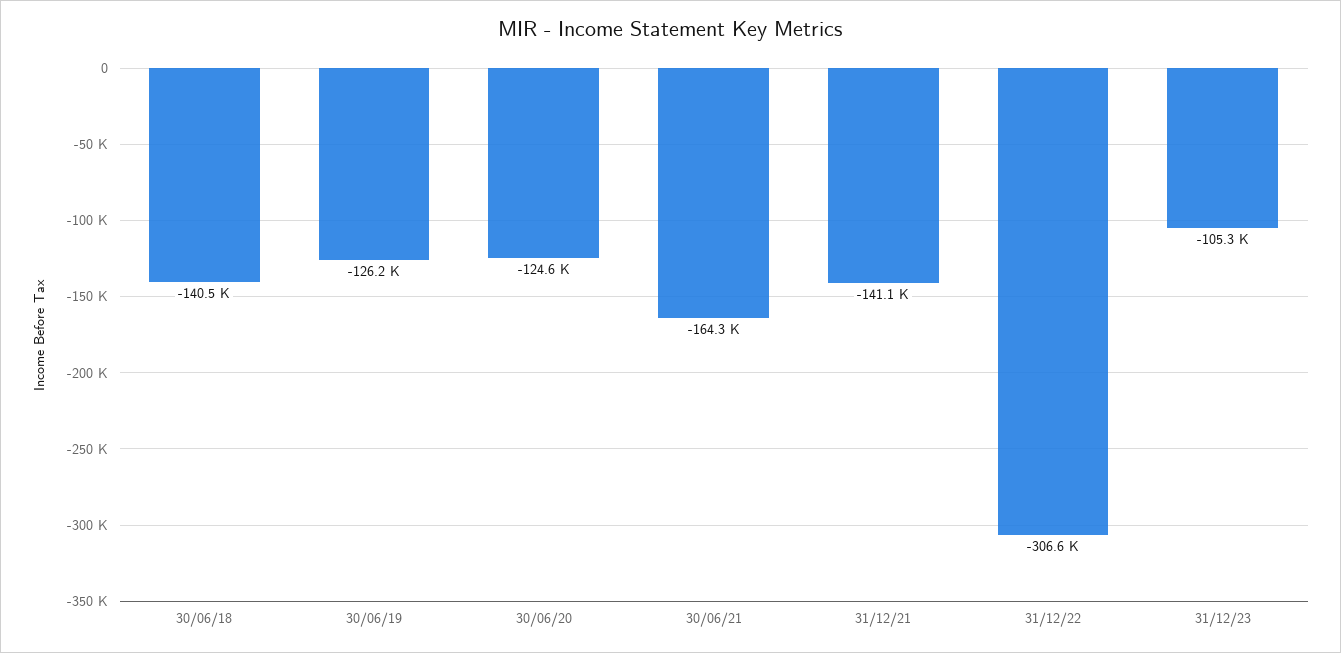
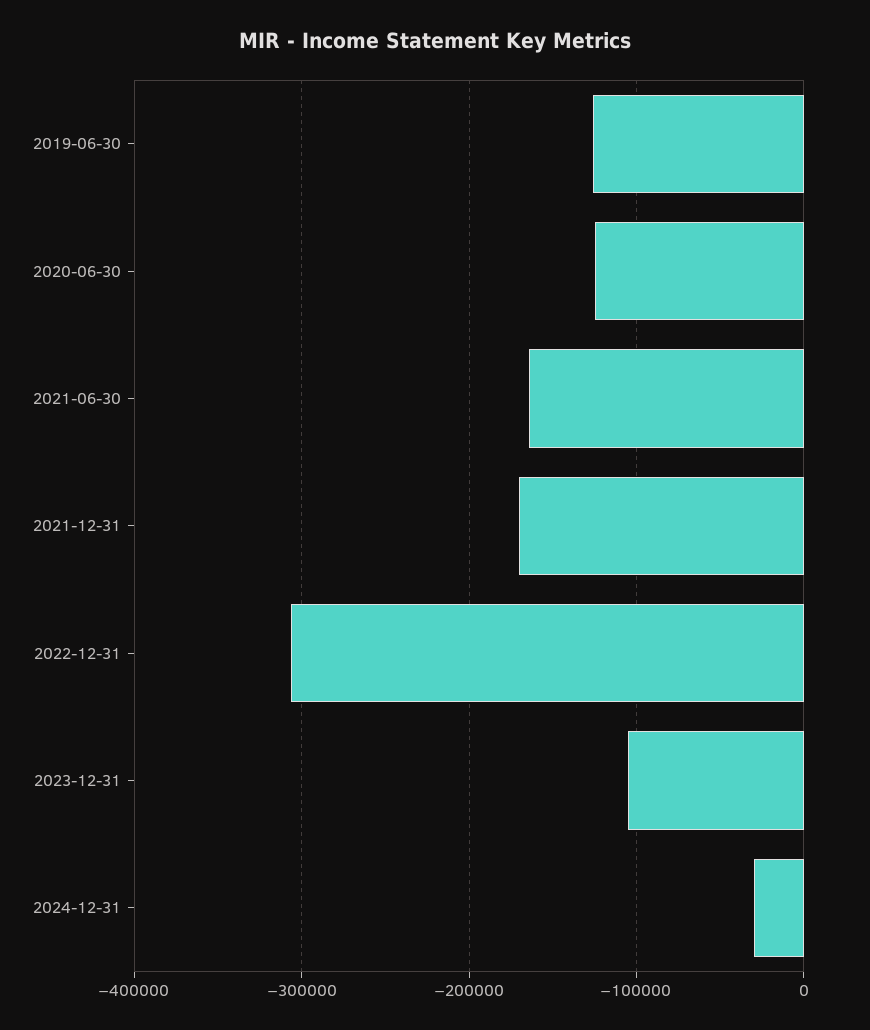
30/06/18: -140500 -> none
31/12/21: -141100 -> -170000
2024-12-31: none -> -30000

